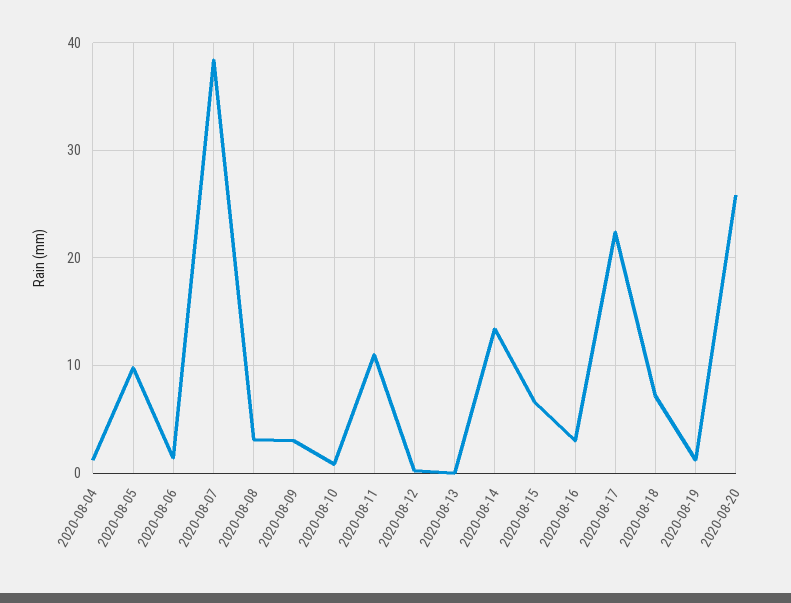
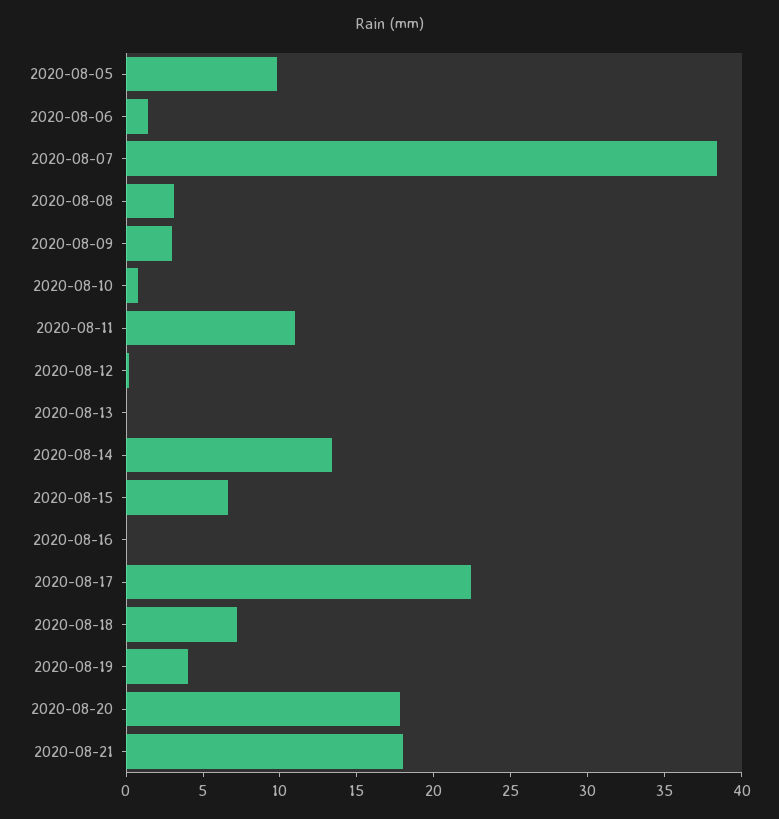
2020-08-04: 1 -> none
2020-08-16: 3 -> 0
2020-08-19: 1 -> 4
2020-08-20: 26 -> 18
2020-08-21: none -> 18

